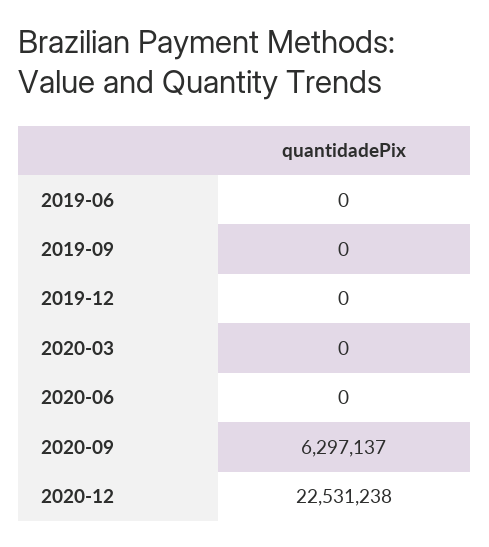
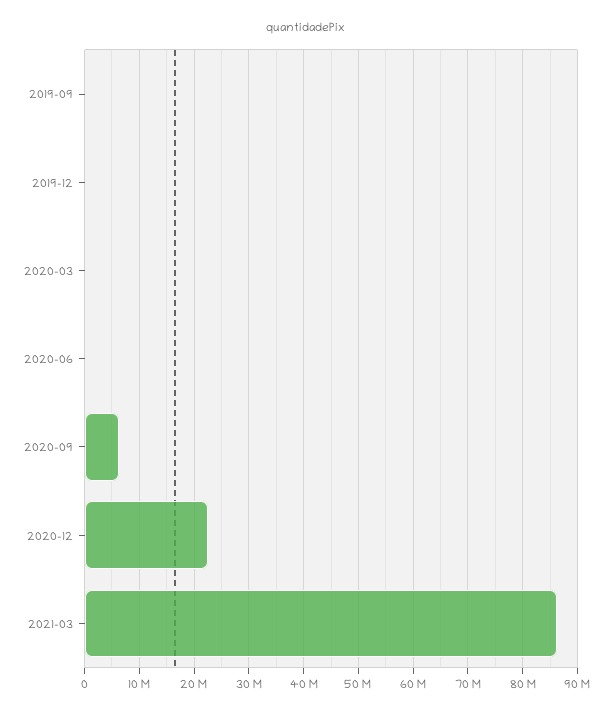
2019-06: 0 -> none
2021-03: none -> 86000000

